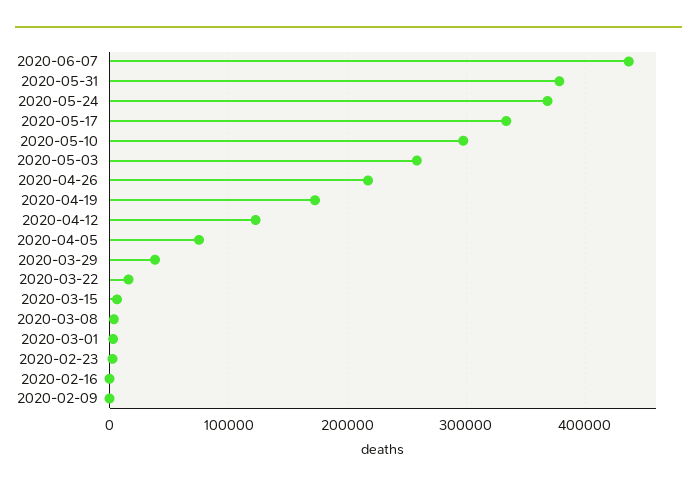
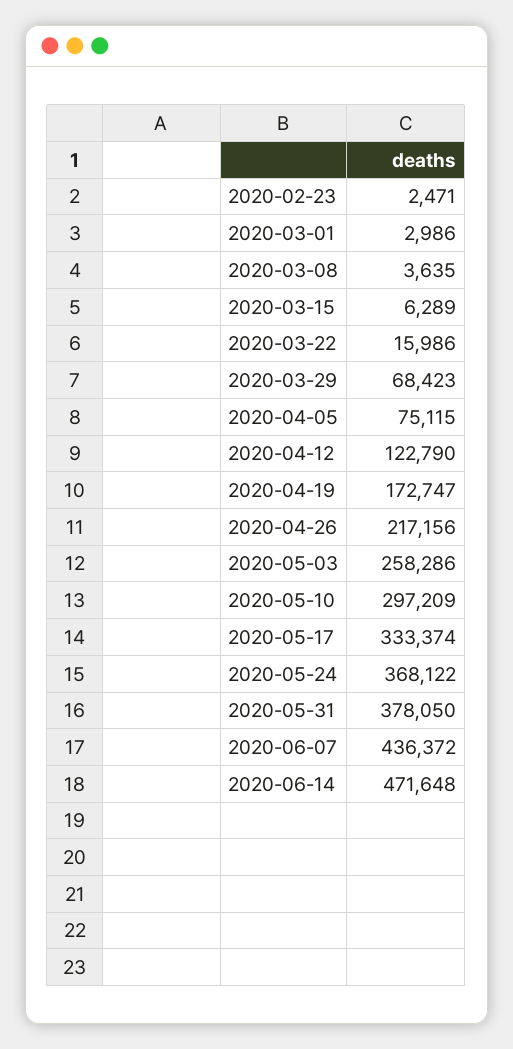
2020-03-29: 40000 -> 68423
2020-02-16: 0 -> none
2020-02-09: 0 -> none
2020-06-14: none -> 471648

